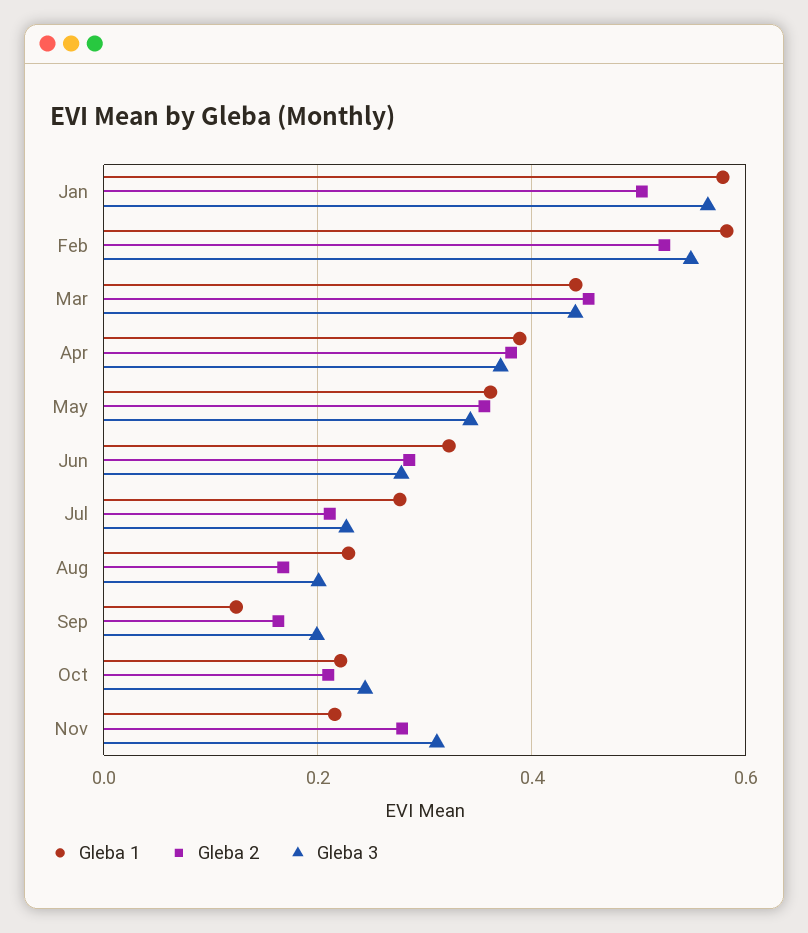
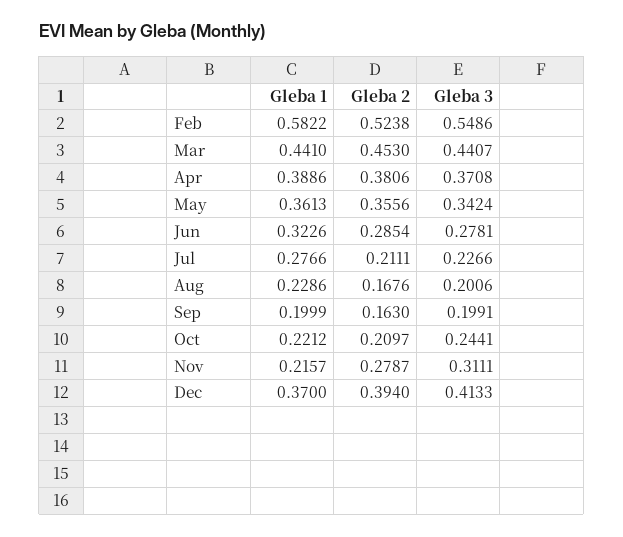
Gleba 1, Jan: 0.58 -> none
Gleba 2, Jan: 0.5 -> none
Gleba 3, Jan: 0.56 -> none
Gleba 1, Sep: 0.12 -> 0.1999
Gleba 1, Dec: none -> 0.37
Gleba 2, Dec: none -> 0.394
Gleba 3, Dec: none -> 0.4133

